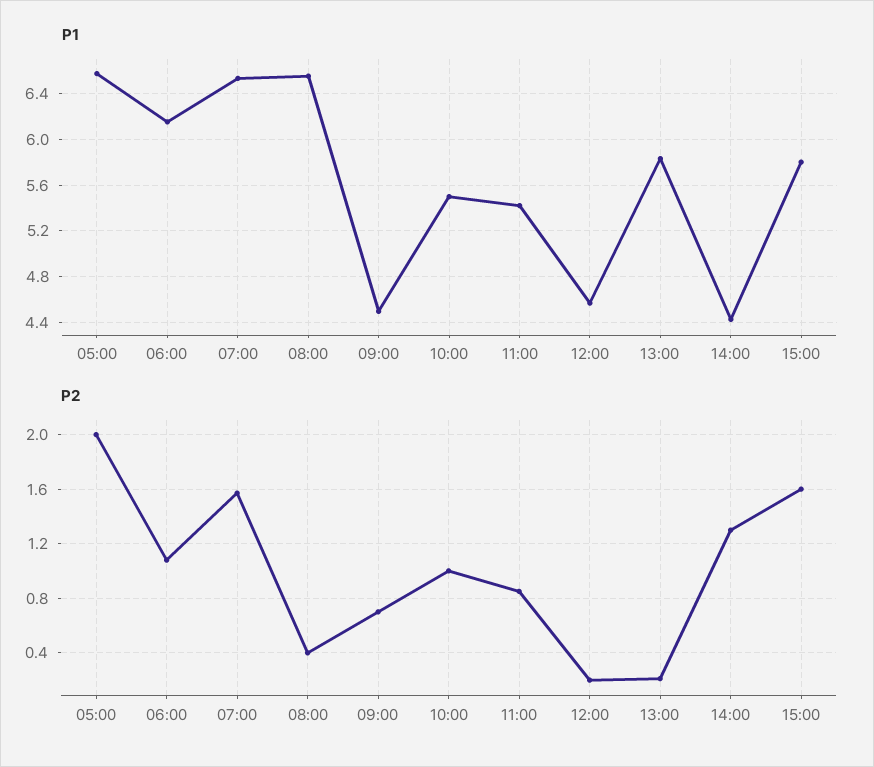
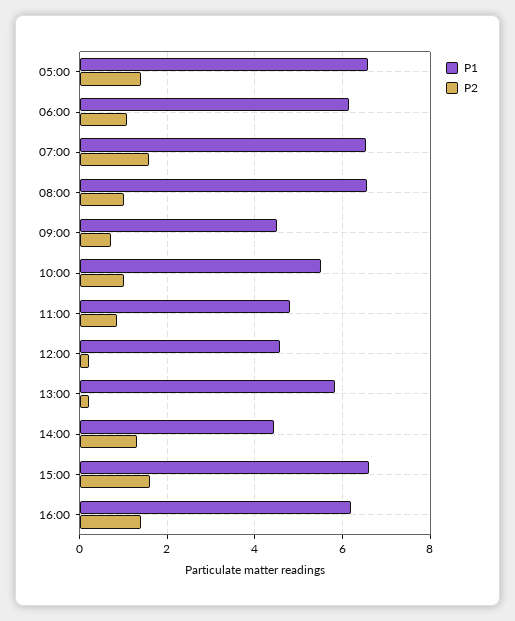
P1, 11:00: 5.4 -> 4.8
P1, 15:00: 5.8 -> 6.6
P2, 05:00: 2 -> 1.4
P2, 08:00: 0.4 -> 1
P1, 16:00: none -> 6.2
P2, 16:00: none -> 1.4

